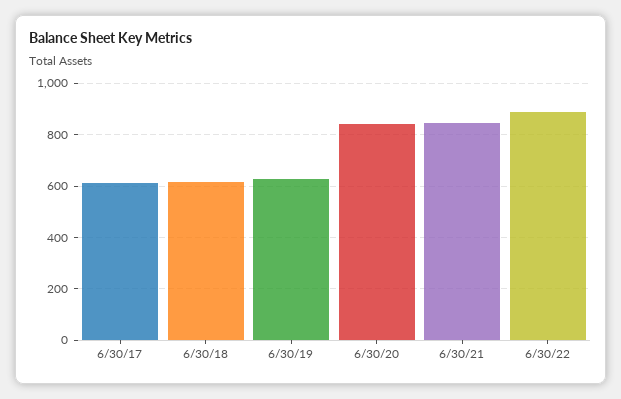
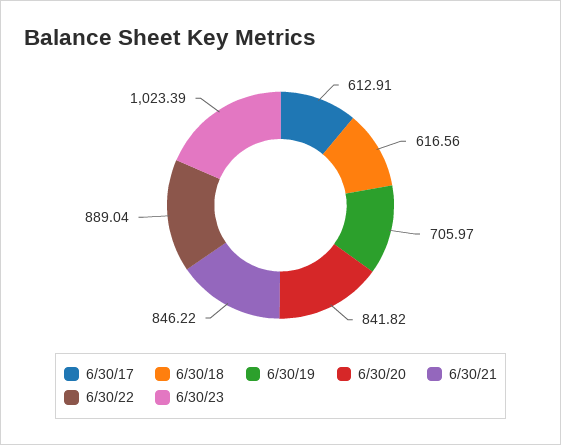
6/30/19: 625 -> 705.97
6/30/23: none -> 1023.39

